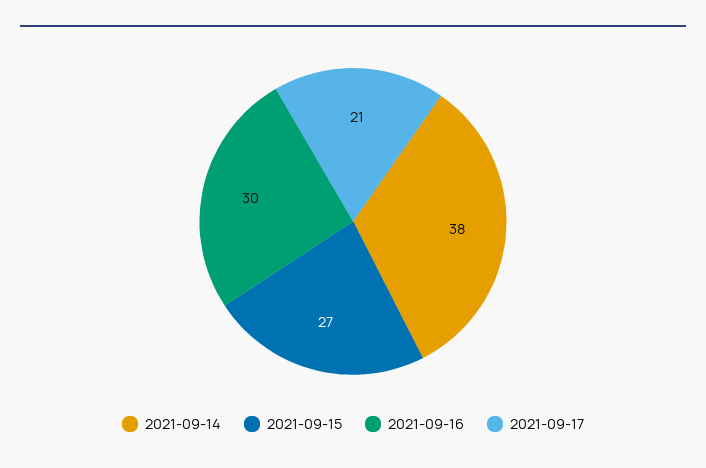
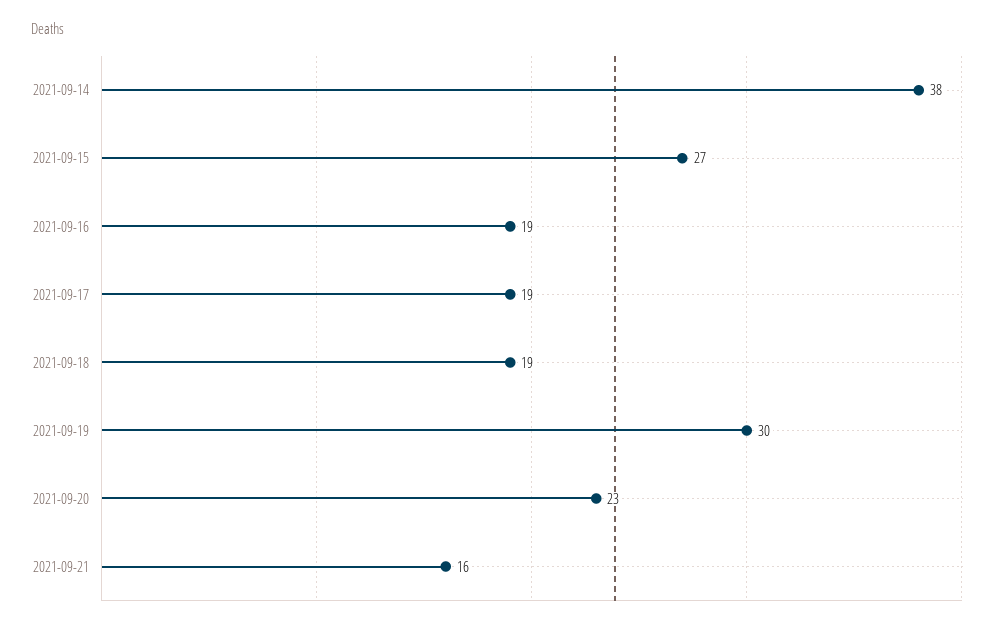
2021-09-16: 30 -> 19
2021-09-17: 21 -> 19
2021-09-18: none -> 19
2021-09-19: none -> 30
2021-09-20: none -> 23
2021-09-21: none -> 16

